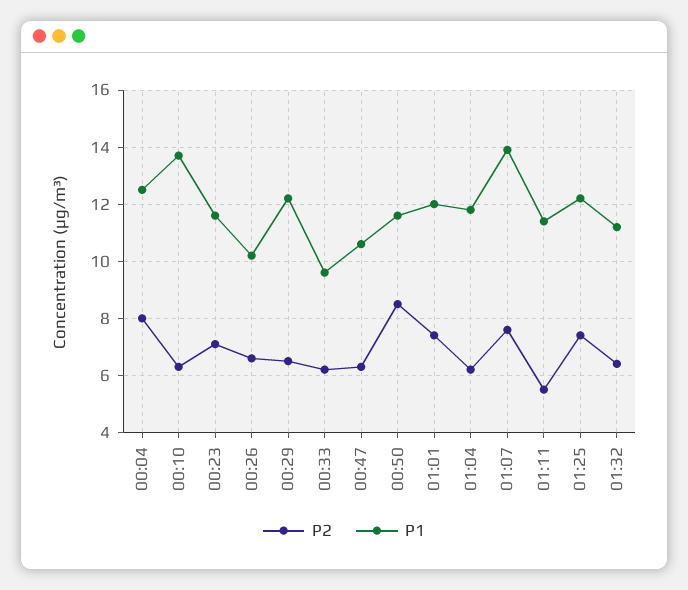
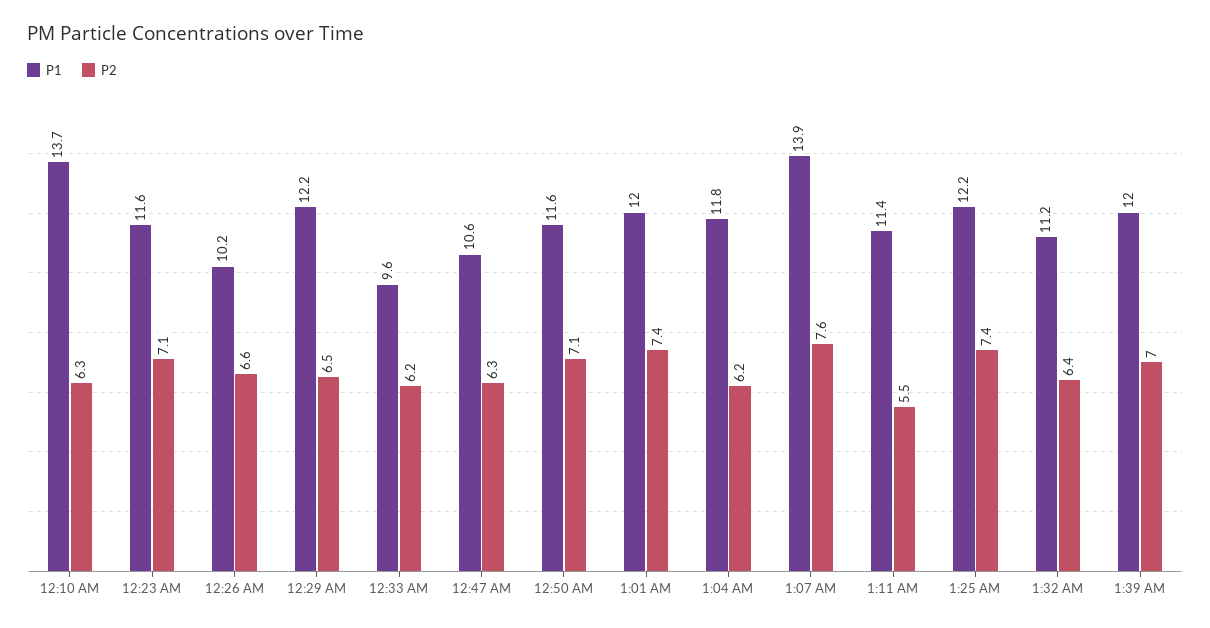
P2, 00:04: 8 -> none
P1, 00:04: 12.5 -> none
P2, 00:50: 8.5 -> 7.1
P1, 1:39 AM: none -> 12
P2, 1:39 AM: none -> 7

